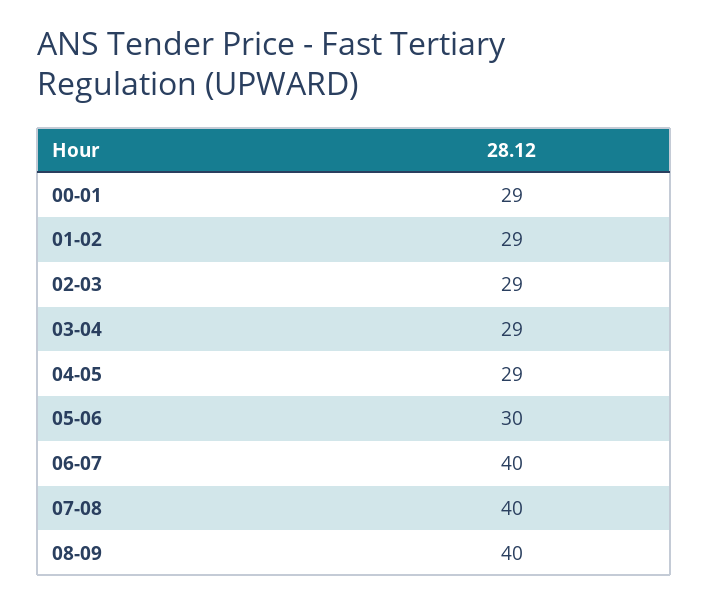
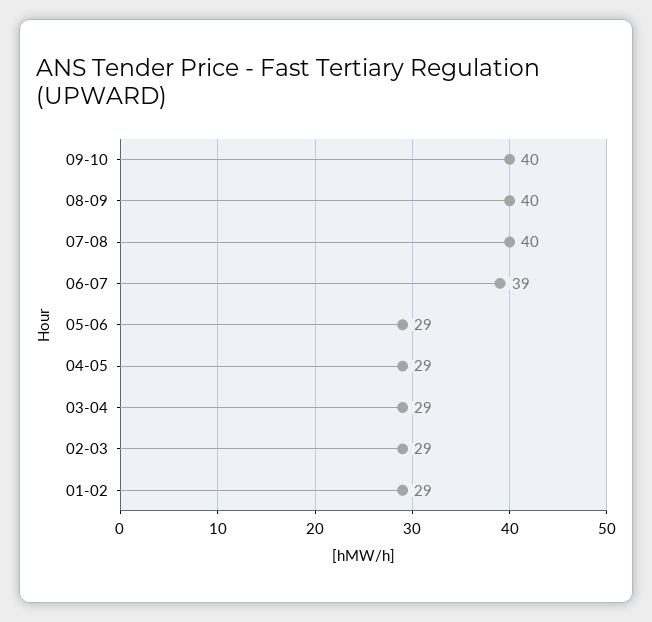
00-01: 29 -> none
05-06: 30 -> 29
06-07: 40 -> 39
09-10: none -> 40

